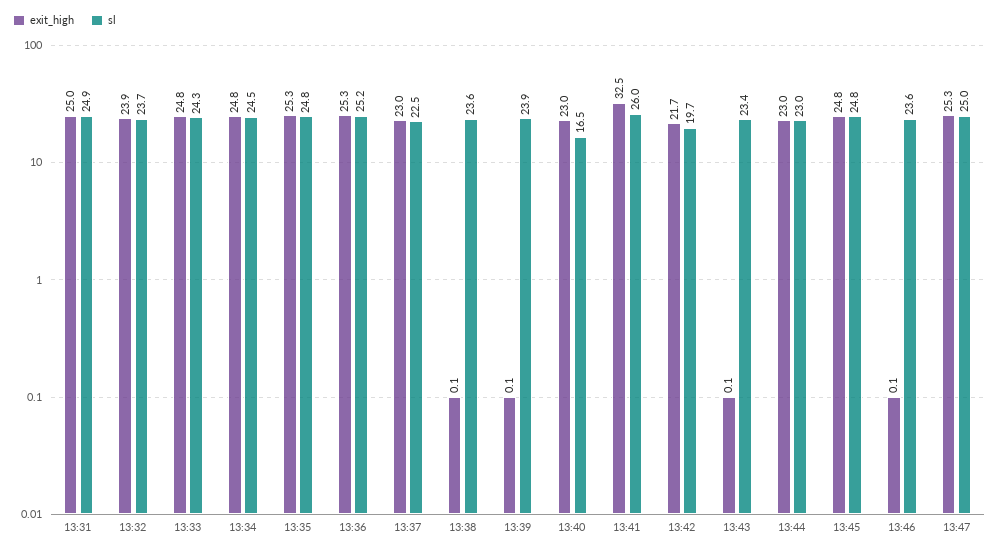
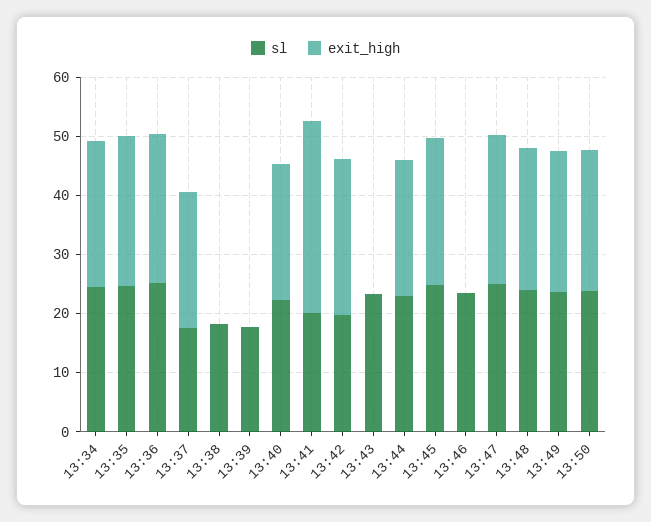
exit_high, 13:31: 25 -> none
sl, 13:31: 24.9 -> none
exit_high, 13:32: 23.9 -> none
sl, 13:32: 23.7 -> none
exit_high, 13:33: 24.8 -> none
sl, 13:33: 24.3 -> none
sl, 13:37: 22.5 -> 18
sl, 13:38: 23.6 -> 18
sl, 13:39: 23.9 -> 18
sl, 13:40: 16.5 -> 22
sl, 13:41: 26 -> 20
exit_high, 13:42: 21.7 -> 26
sl, 13:48: none -> 24
exit_high, 13:48: none -> 24
sl, 13:49: none -> 24
exit_high, 13:49: none -> 24
sl, 13:50: none -> 24
exit_high, 13:50: none -> 24

